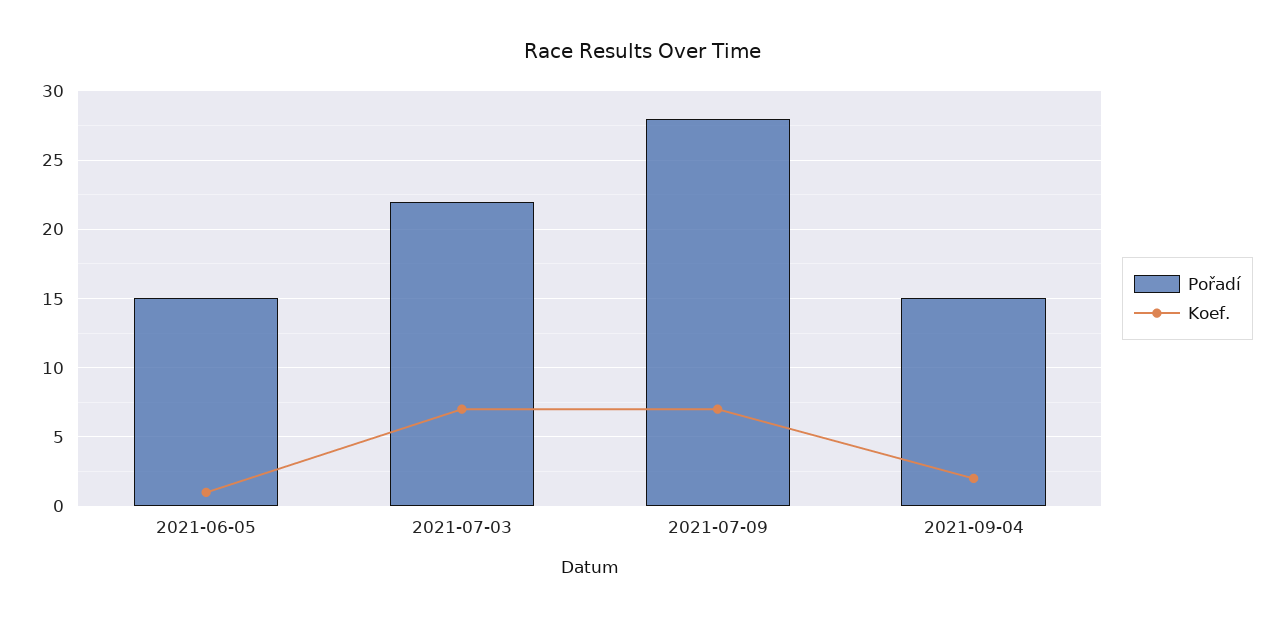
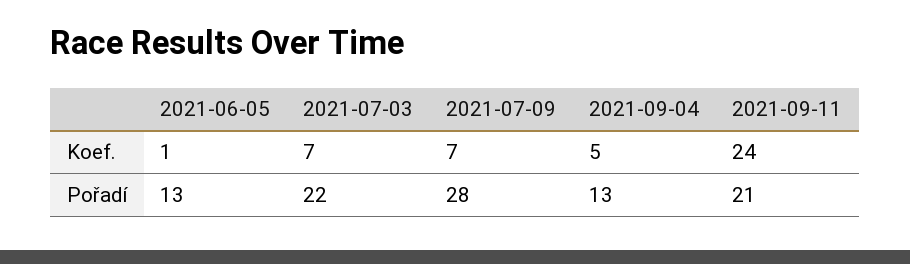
Pořadí, 2021-06-05: 15 -> 13
Pořadí, 2021-09-04: 15 -> 13
Koef., 2021-09-04: 2 -> 5
Koef., 2021-09-11: none -> 24
Pořadí, 2021-09-11: none -> 21

